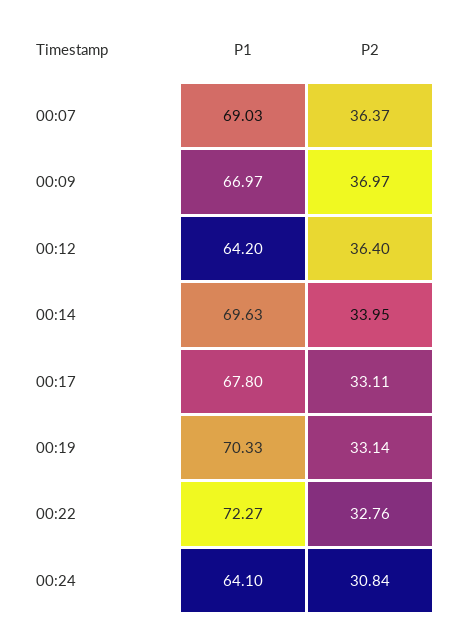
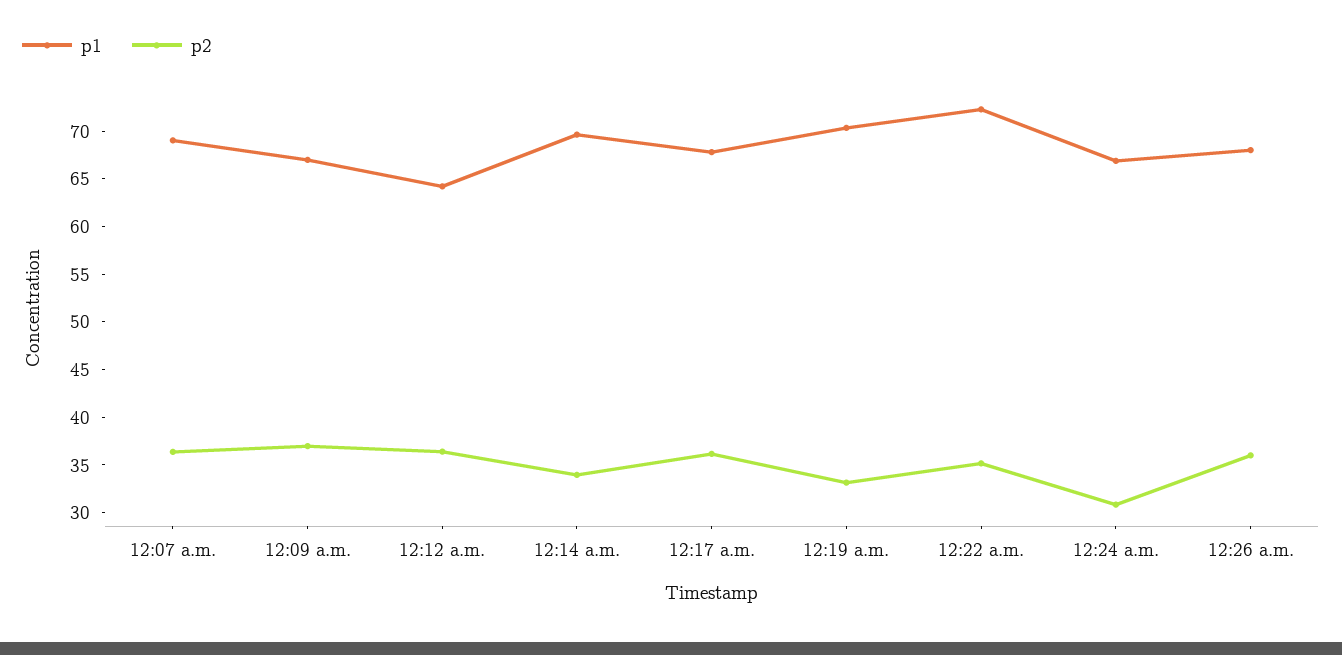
P2, 00:17: 33.11 -> 36
P2, 00:22: 32.76 -> 35
P1, 00:24: 64.1 -> 67
P1, 12:26 a.m.: none -> 68
P2, 12:26 a.m.: none -> 36

